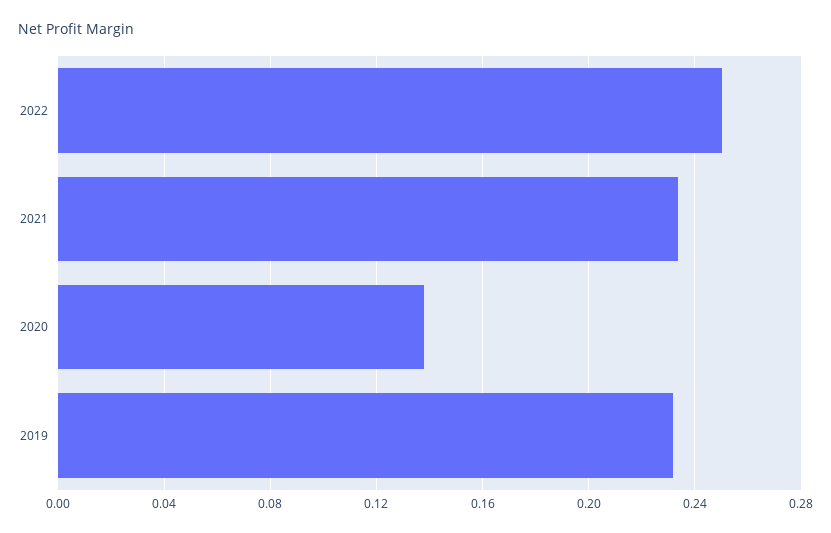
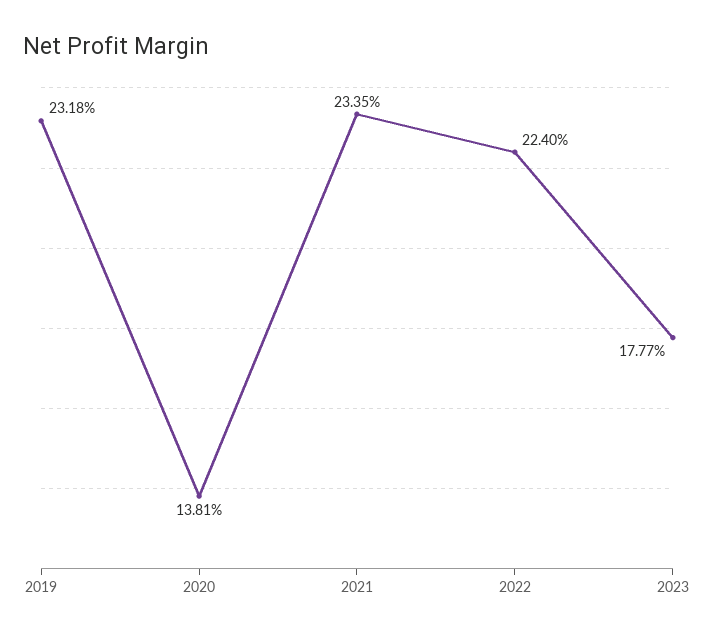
2022: 0.25 -> 0.224
2023: none -> 0.1777

